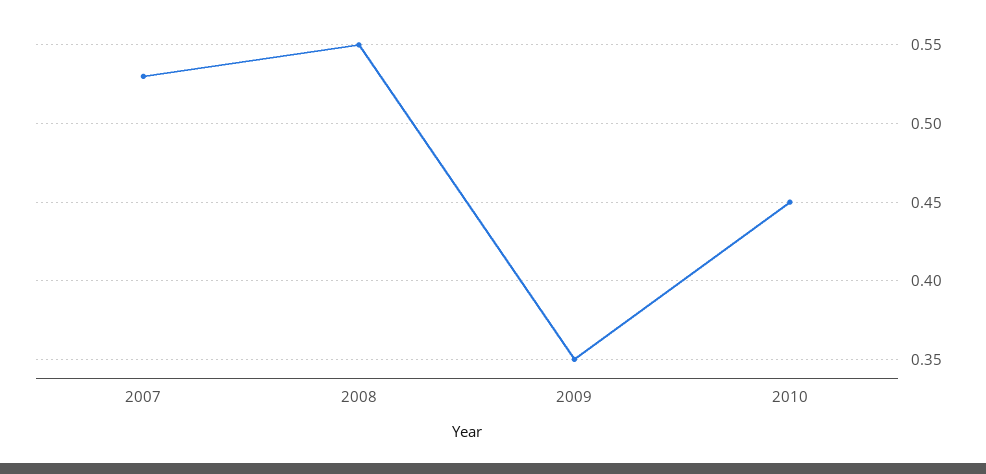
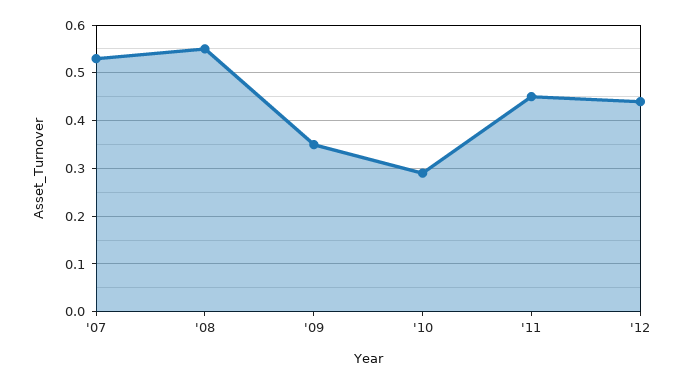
2010: 0.45 -> 0.3
'11: none -> 0.45
'12: none -> 0.45

